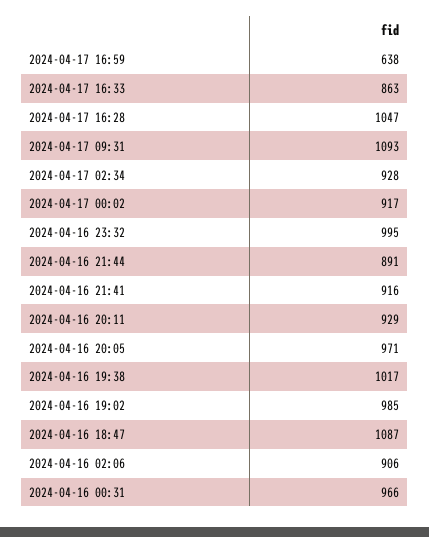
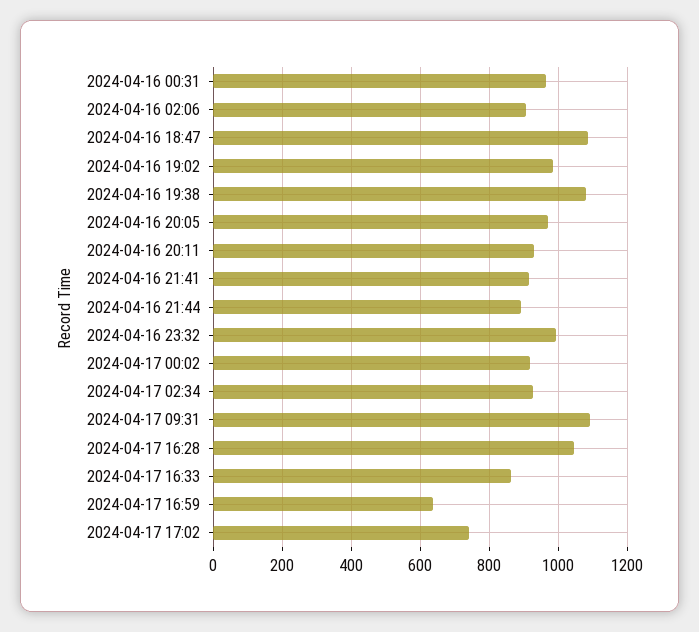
2024-04-16 19:38: 1017 -> 1080
2024-04-17 17:02: none -> 740

